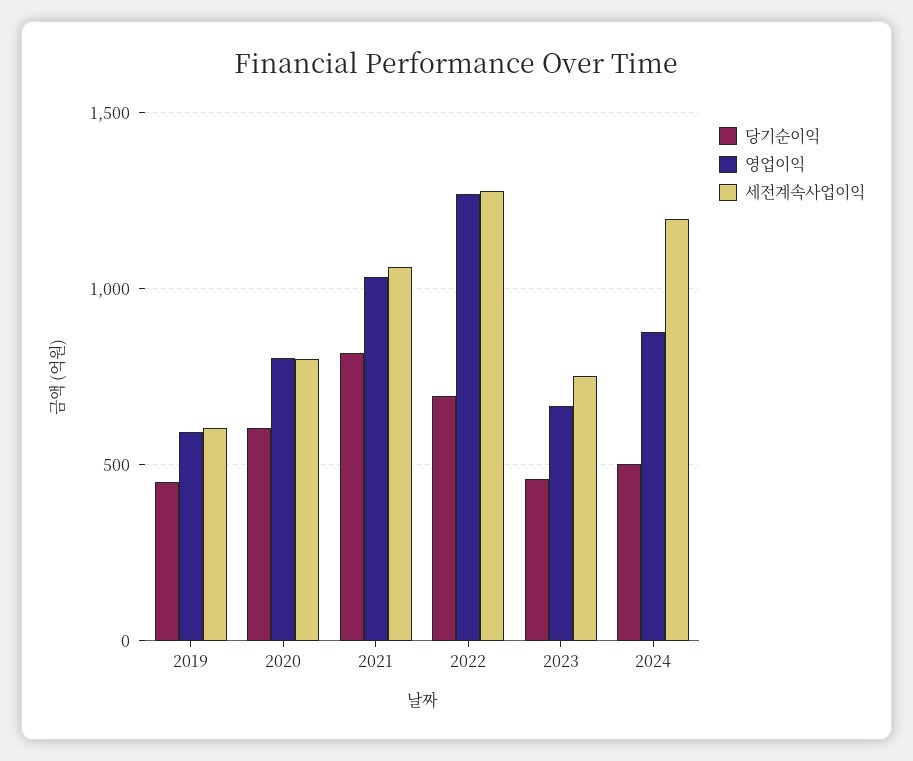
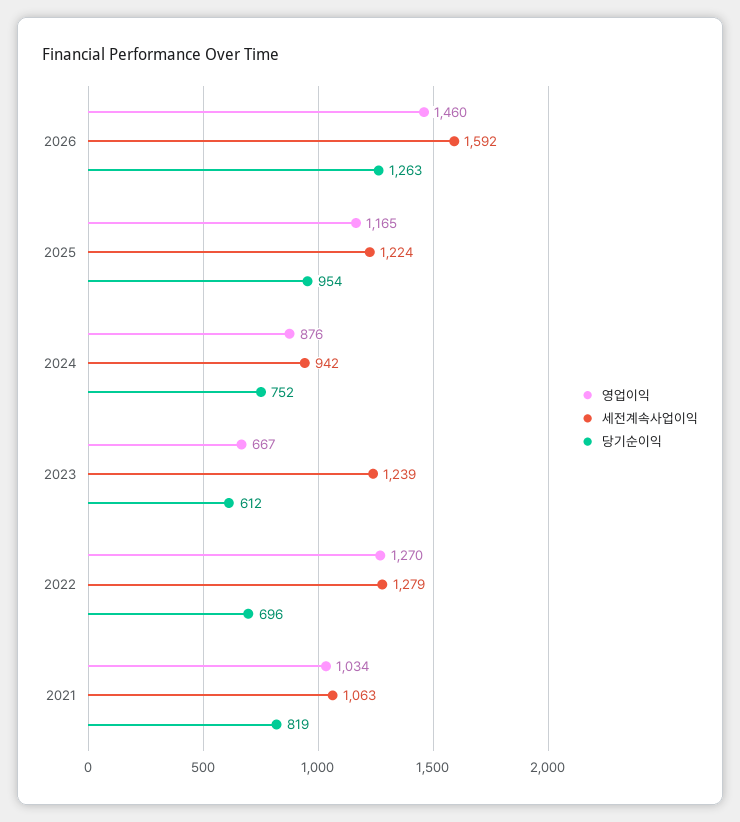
당기순이익, 2019: 450 -> none
영업이익, 2019: 600 -> none
세전계속사업이익, 2019: 600 -> none
당기순이익, 2020: 600 -> none
영업이익, 2020: 800 -> none
세전계속사업이익, 2020: 800 -> none
당기순이익, 2023: 450 -> 612
세전계속사업이익, 2023: 750 -> 1239
당기순이익, 2024: 500 -> 752
세전계속사업이익, 2024: 1200 -> 942
영업이익, 2026: none -> 1460
세전계속사업이익, 2026: none -> 1592
당기순이익, 2026: none -> 1263
영업이익, 2025: none -> 1165
세전계속사업이익, 2025: none -> 1224
당기순이익, 2025: none -> 954

